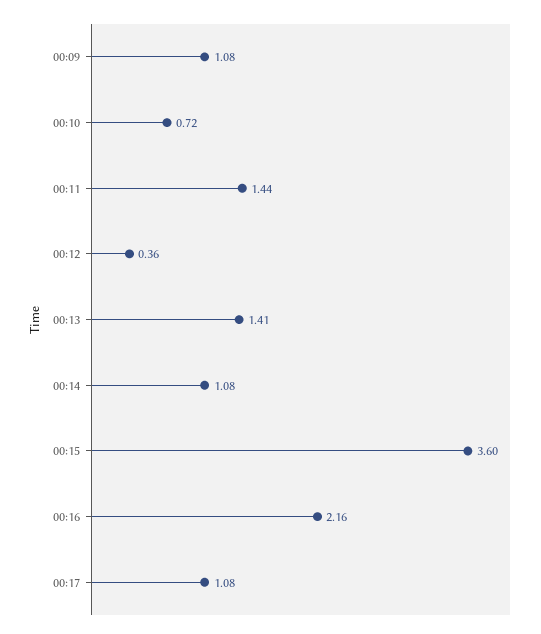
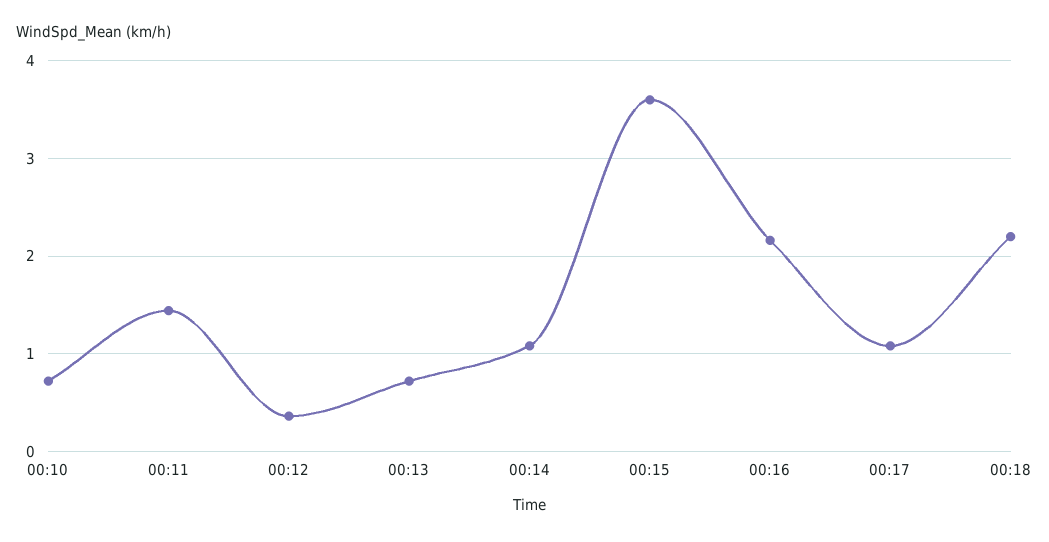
00:09: 1.08 -> none
00:13: 1.41 -> 0.7
00:18: none -> 2.2

